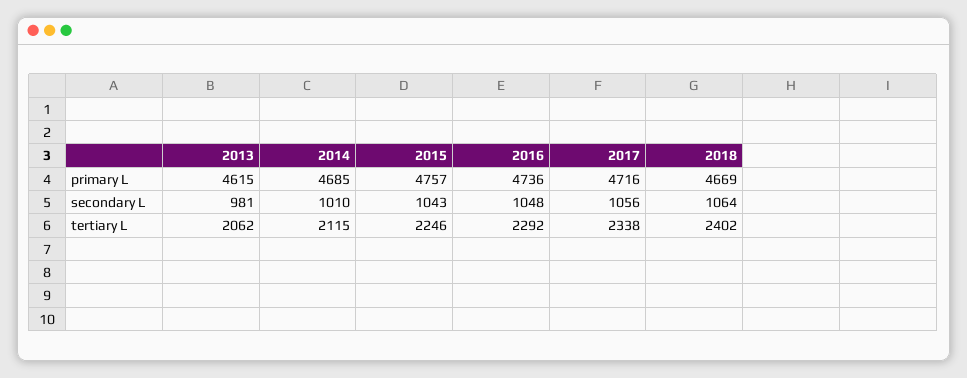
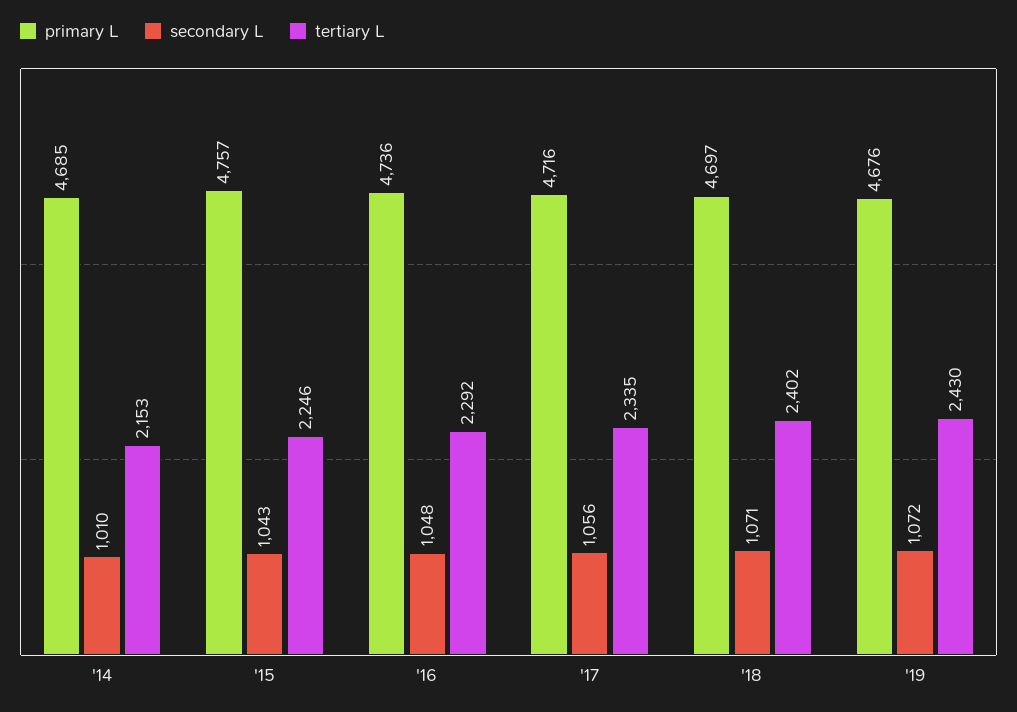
primary L, 2013: 4615 -> none
primary L, 2018: 4669 -> 4697
secondary L, 2013: 981 -> none
secondary L, 2018: 1064 -> 1071
tertiary L, 2013: 2062 -> none
tertiary L, 2014: 2115 -> 2153
tertiary L, 2017: 2338 -> 2335
primary L, '19: none -> 4676
secondary L, '19: none -> 1072
tertiary L, '19: none -> 2430

